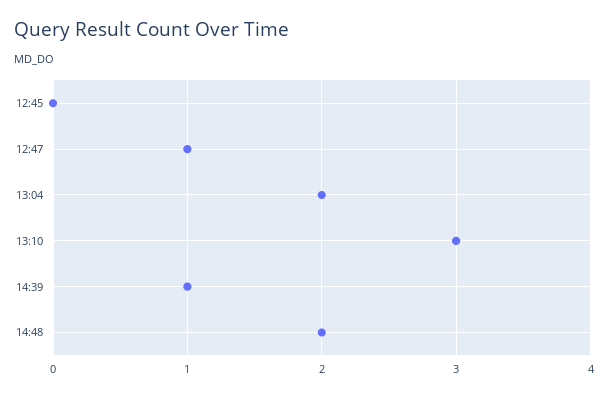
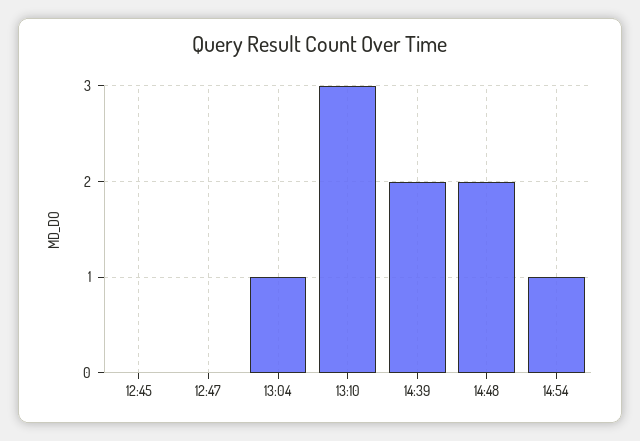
12:47: 1 -> 0
13:04: 2 -> 1
14:39: 1 -> 2
14:54: none -> 1

